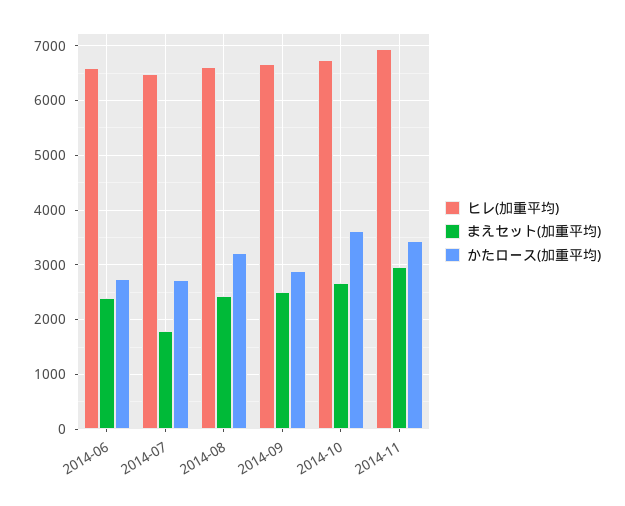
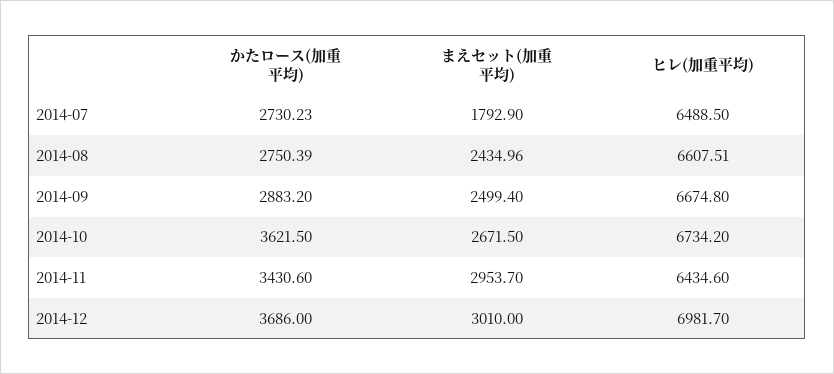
ヒレ(加重平均), 2014-06: 6600 -> none
まえセット(加重平均), 2014-06: 2400 -> none
かたロース(加重平均), 2014-06: 2800 -> none
かたロース(加重平均), 2014-08: 3200 -> 2750.39
ヒレ(加重平均), 2014-11: 7000 -> 6434.6
かたロース(加重平均), 2014-12: none -> 3686
まえセット(加重平均), 2014-12: none -> 3010
ヒレ(加重平均), 2014-12: none -> 6981.7

